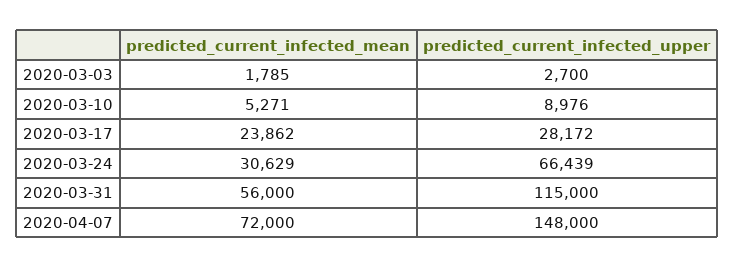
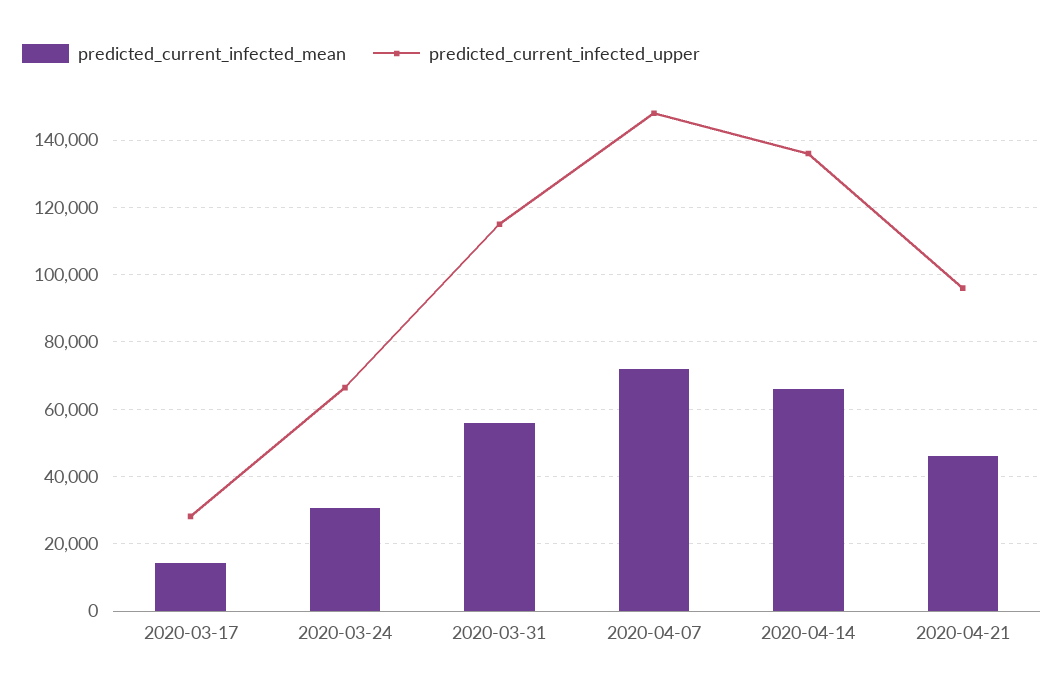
predicted_current_infected_mean, 2020-03-03: 1785 -> none
predicted_current_infected_upper, 2020-03-03: 2700 -> none
predicted_current_infected_mean, 2020-03-10: 5271 -> none
predicted_current_infected_upper, 2020-03-10: 8976 -> none
predicted_current_infected_mean, 2020-03-17: 23862 -> 14000
predicted_current_infected_mean, 2020-04-14: none -> 66000
predicted_current_infected_upper, 2020-04-14: none -> 136000
predicted_current_infected_mean, 2020-04-21: none -> 46000
predicted_current_infected_upper, 2020-04-21: none -> 96000

